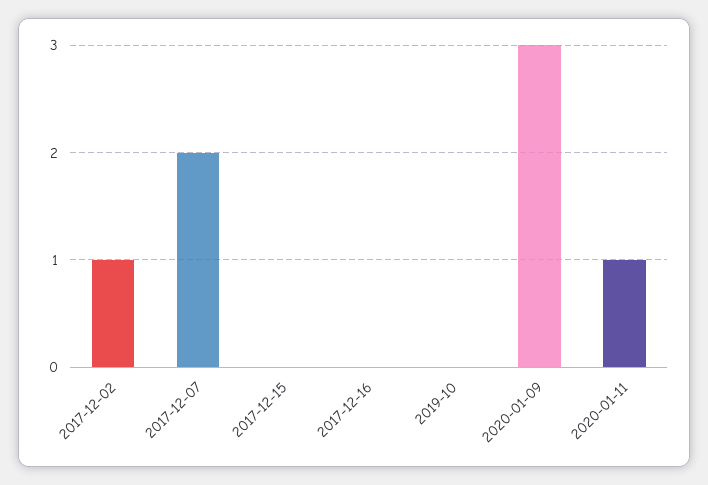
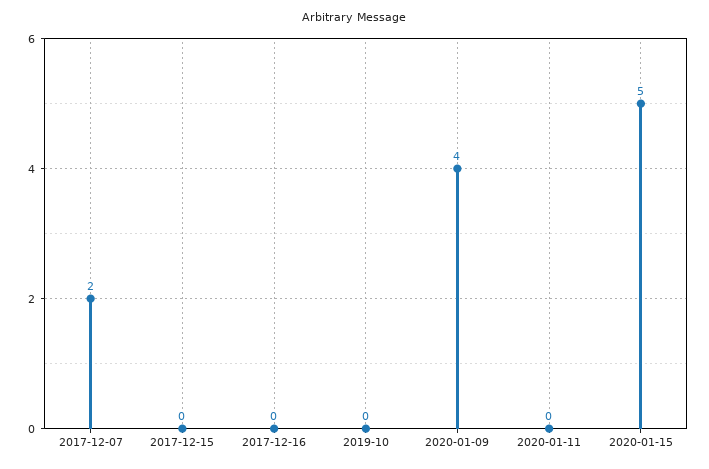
2017-12-02: 1 -> none
2020-01-09: 3 -> 4
2020-01-11: 1 -> 0
2020-01-15: none -> 5

